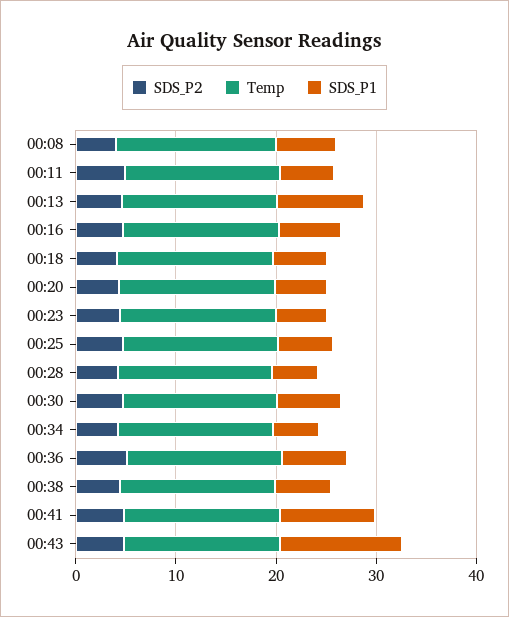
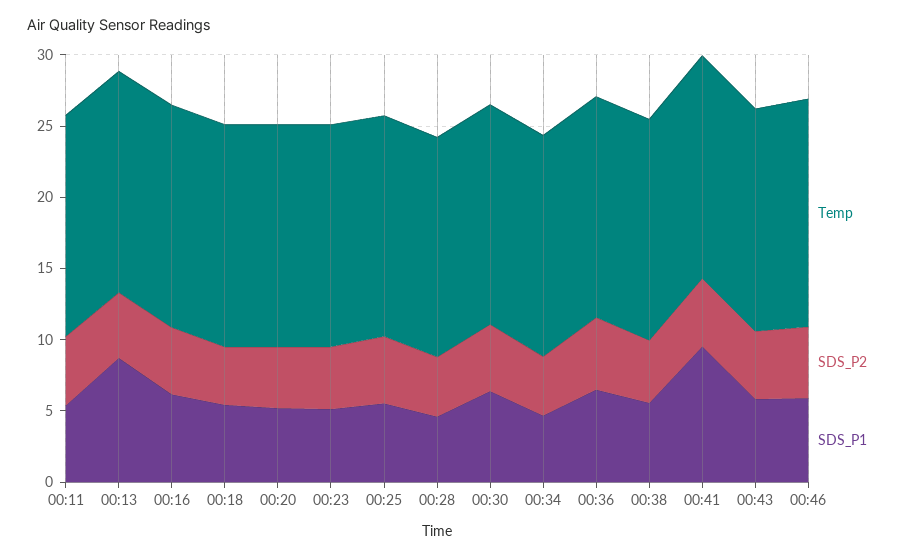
SDS_P2, 00:08: 4 -> none
Temp, 00:08: 16 -> none
SDS_P1, 00:08: 6 -> none
SDS_P1, 00:43: 12 -> 6
Temp, 00:46: none -> 16
SDS_P2, 00:46: none -> 5
SDS_P1, 00:46: none -> 6

